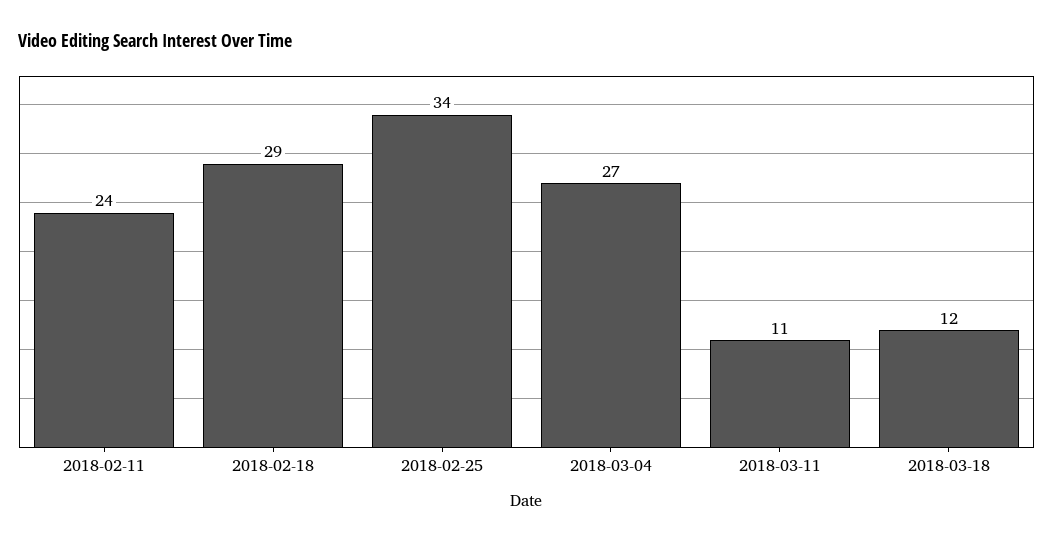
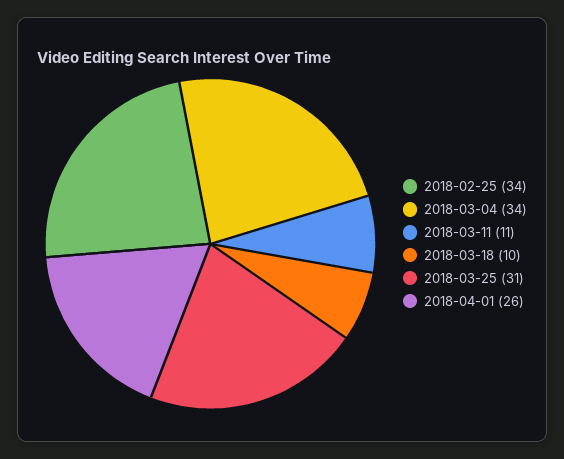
2018-02-11: 24 -> none
2018-02-18: 29 -> none
2018-03-04: 27 -> 34
2018-03-18: 12 -> 10
2018-03-25: none -> 31
2018-04-01: none -> 26

